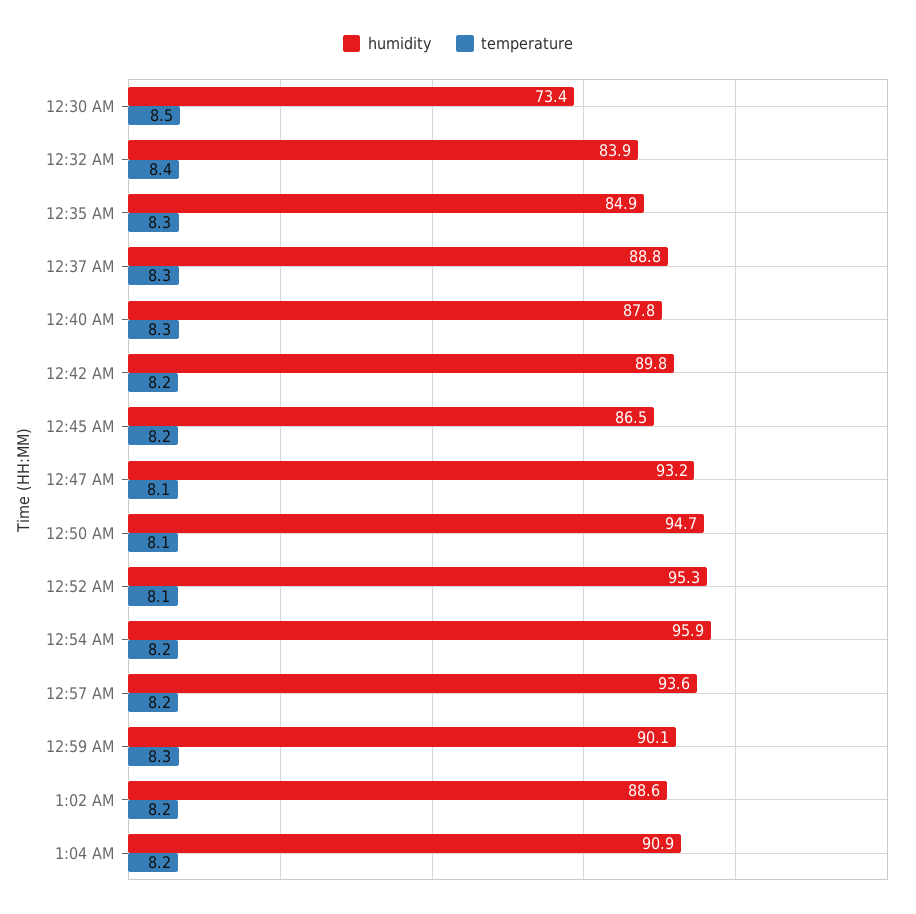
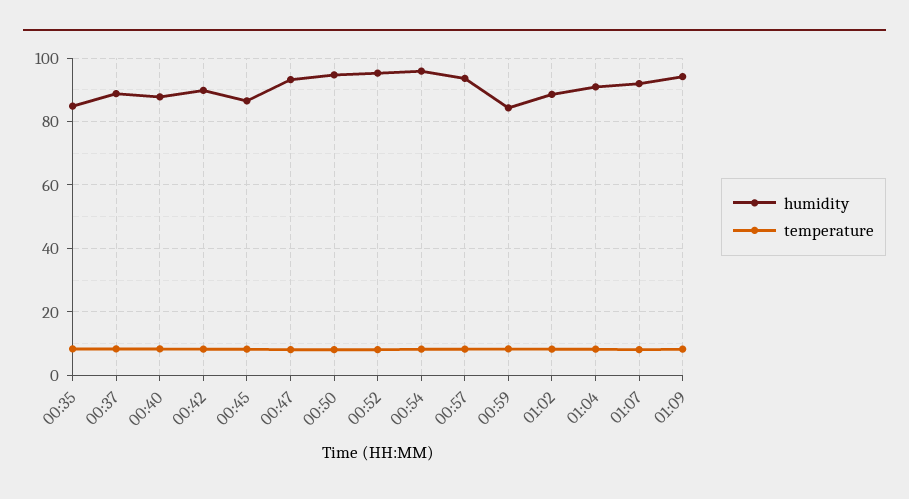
humidity, 12:30 AM: 73.4 -> none
temperature, 12:30 AM: 8.5 -> none
humidity, 12:32 AM: 83.9 -> none
temperature, 12:32 AM: 8.4 -> none
humidity, 12:59 AM: 90.1 -> 84
humidity, 01:07: none -> 92
temperature, 01:07: none -> 8
humidity, 01:09: none -> 94
temperature, 01:09: none -> 8

